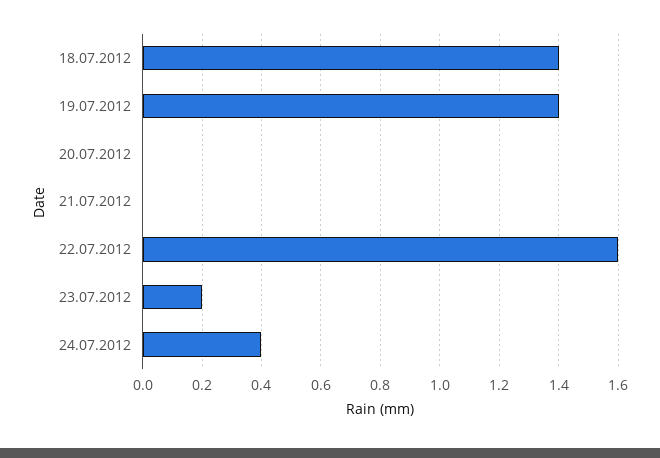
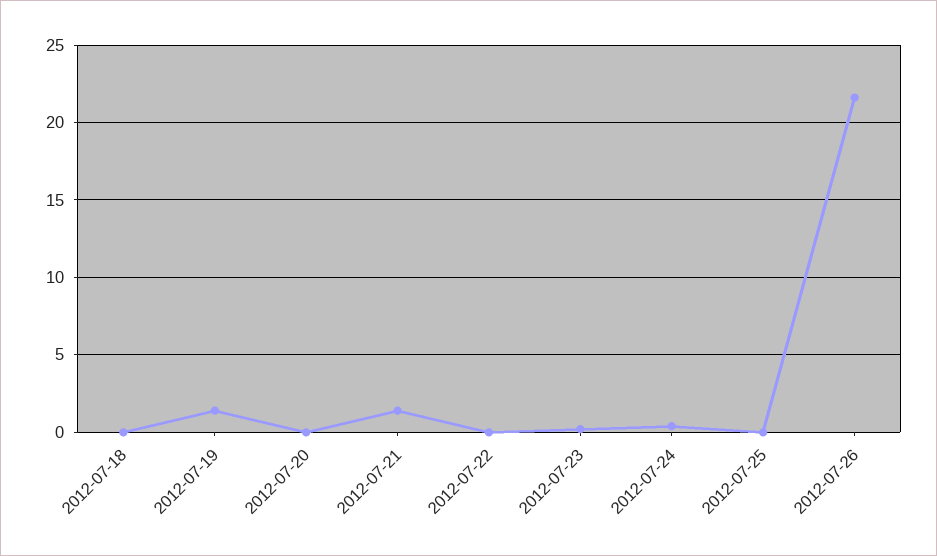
18.07.2012: 1.4 -> 0
21.07.2012: 0 -> 1.5
22.07.2012: 1.6 -> 0
2012-07-25: none -> 0
2012-07-26: none -> 21.5

